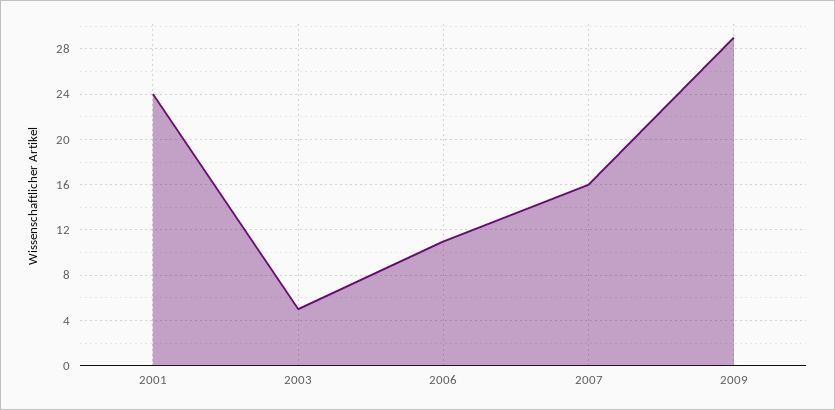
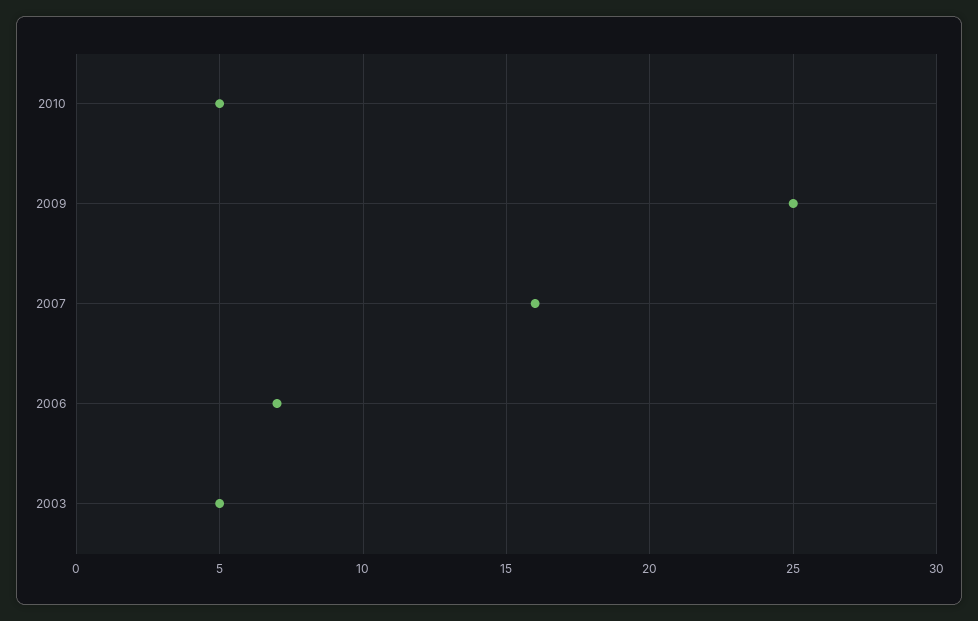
2001: 24 -> none
2006: 11 -> 7
2009: 29 -> 25
2010: none -> 5

